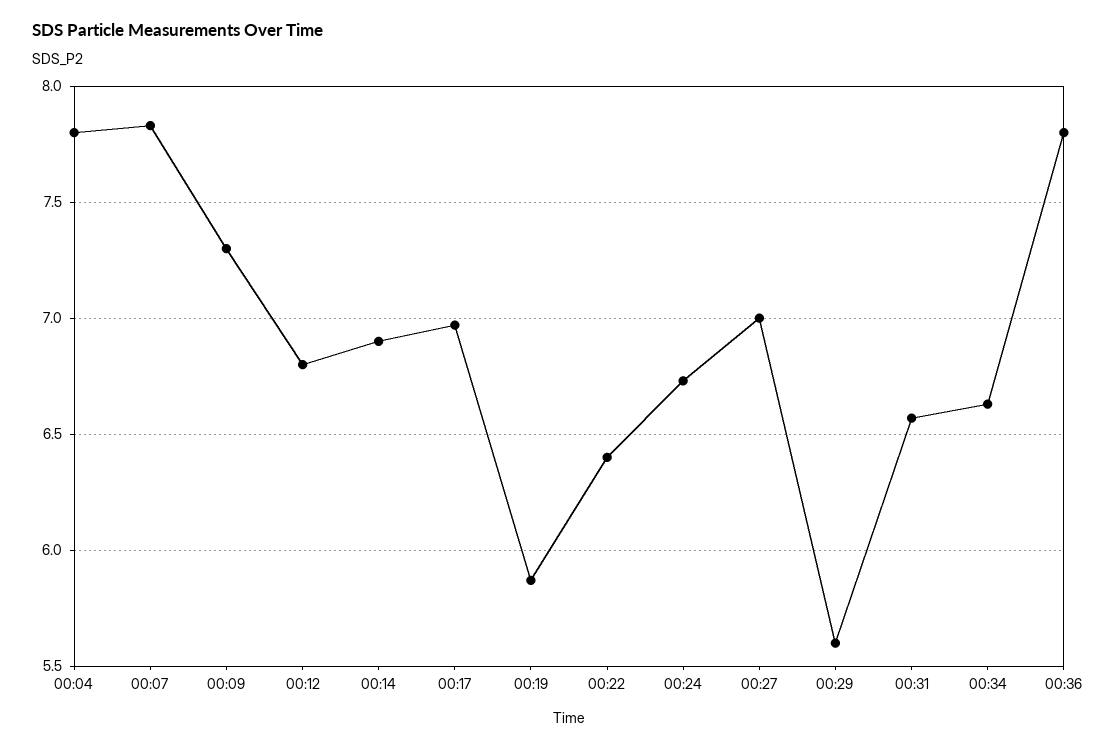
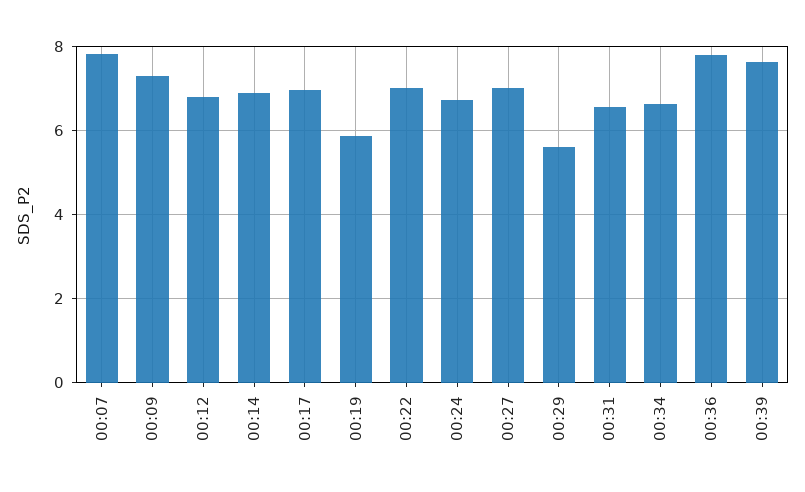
00:04: 7.8 -> none
00:22: 6.4 -> 7
00:39: none -> 7.6

